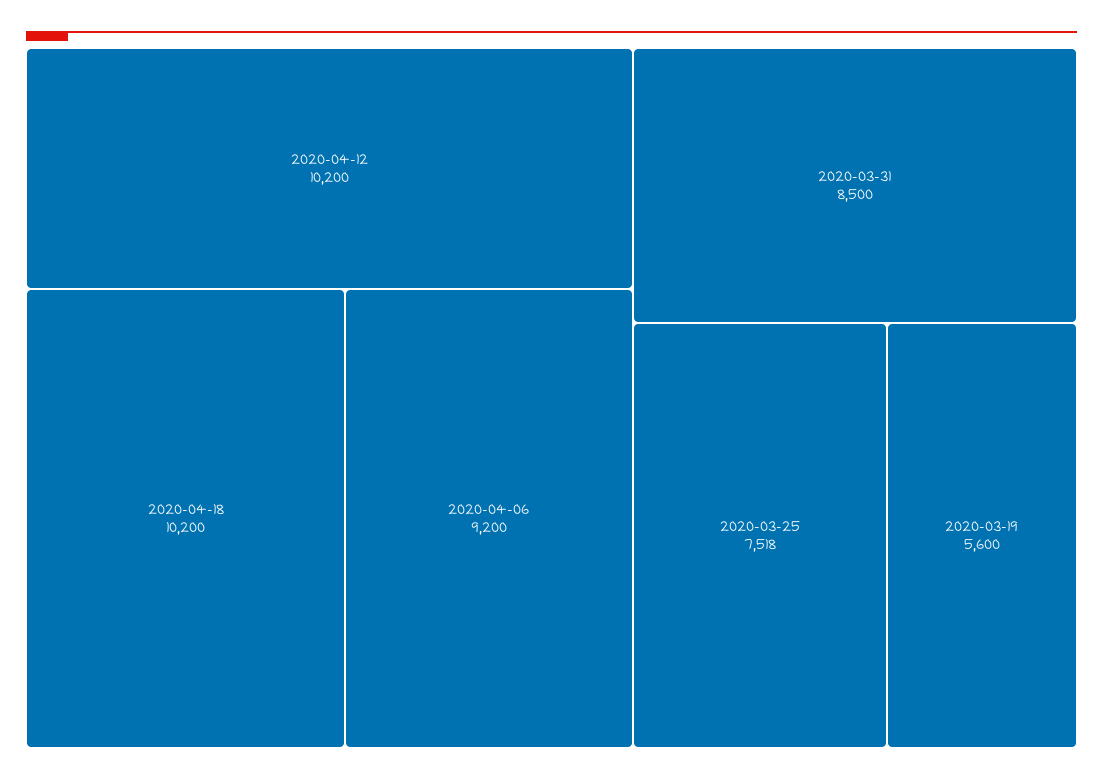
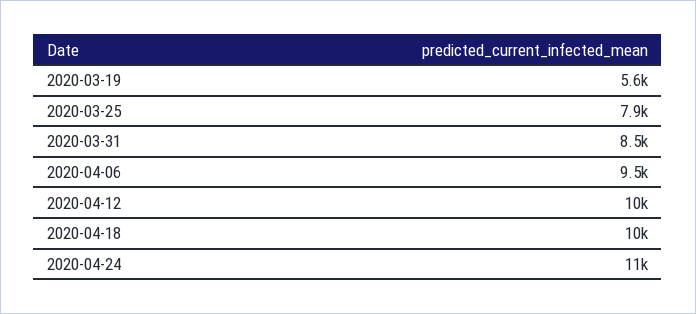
2020-04-06: 9200 -> 9500
2020-03-25: 7518 -> 7900
2020-04-24: none -> 11000

